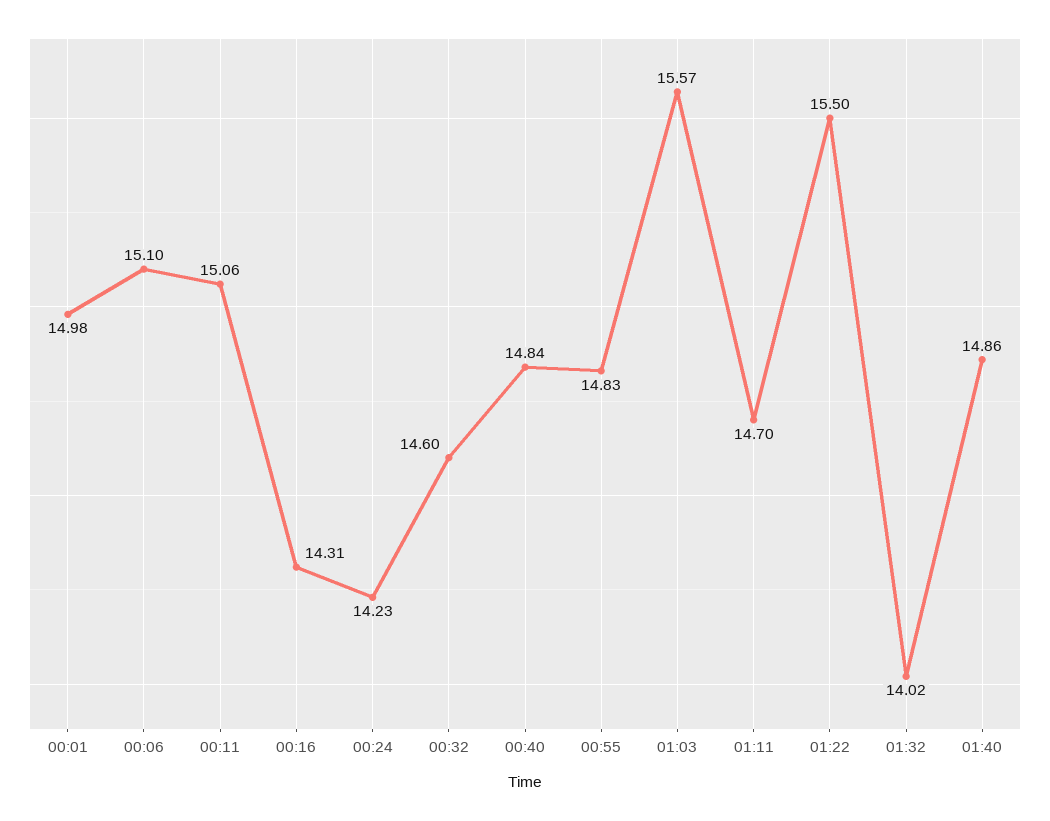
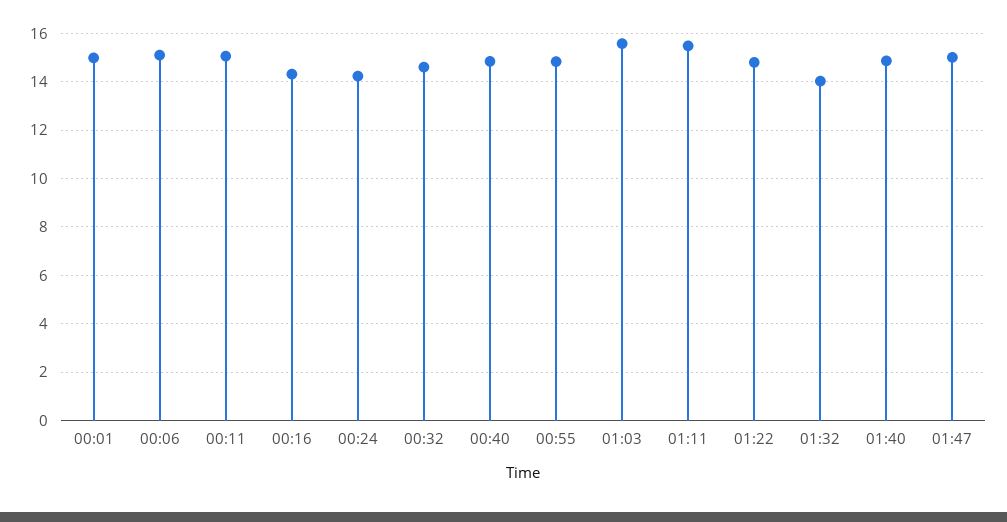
01:11: 14.7 -> 15.5
01:22: 15.5 -> 14.75
01:47: none -> 15

